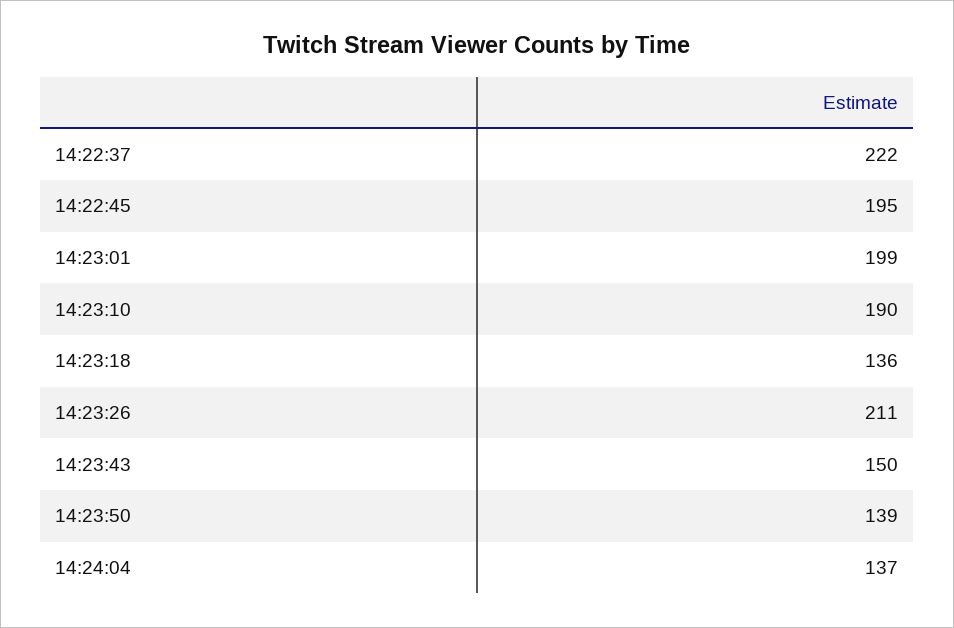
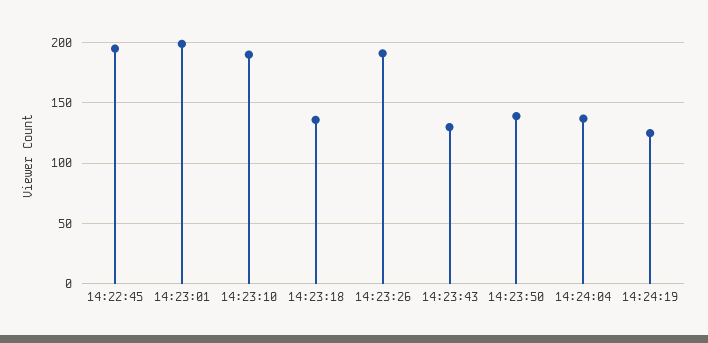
14:22:37: 222 -> none
14:23:26: 211 -> 190
14:23:43: 150 -> 130
14:24:19: none -> 125

